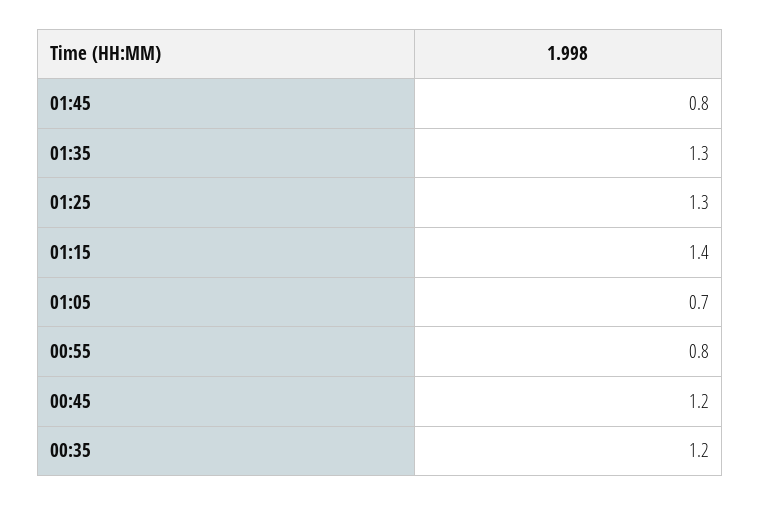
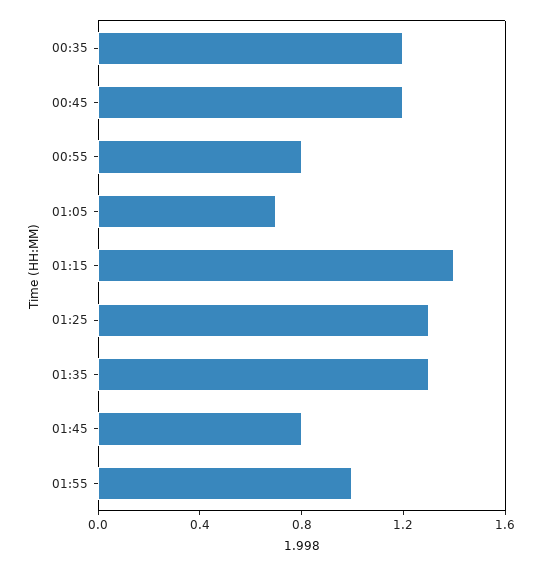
01:55: none -> 1

